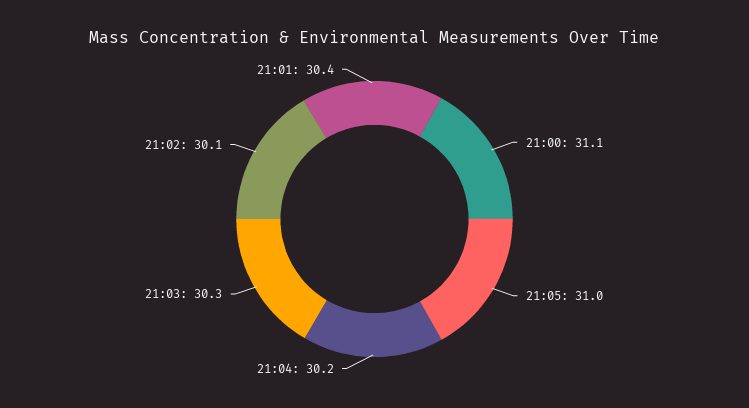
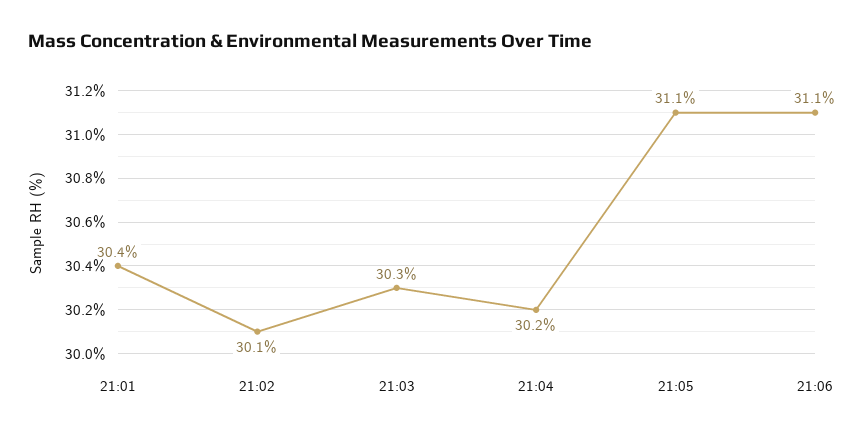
21:00: 31.1 -> none
21:05: 31 -> 31.1
21:06: none -> 31.1

